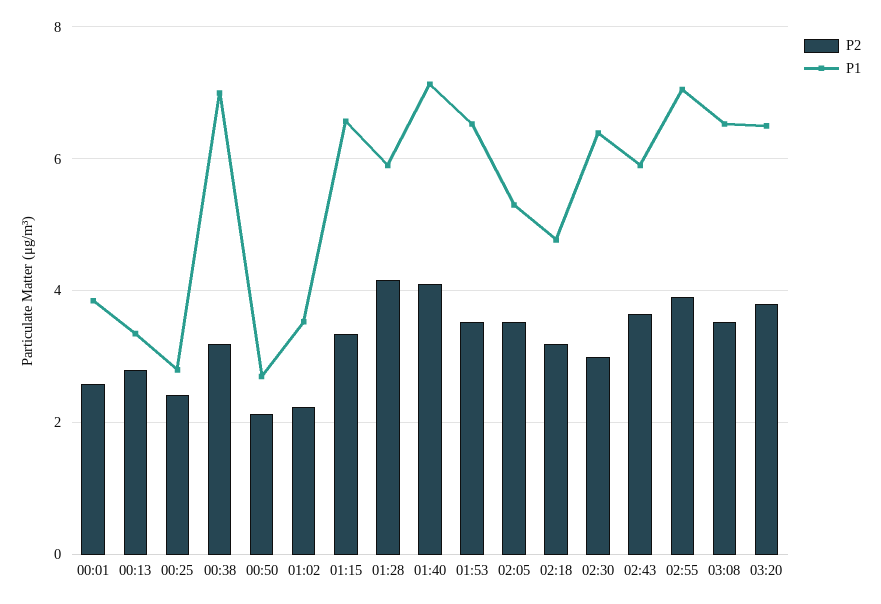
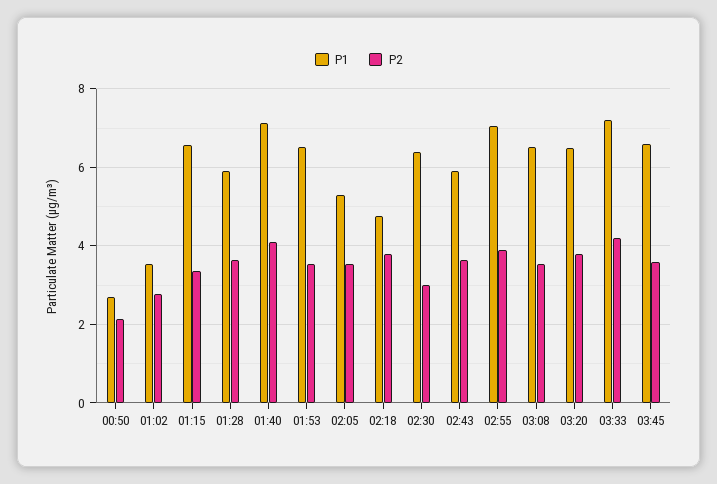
P2, 00:01: 2.6 -> none
P1, 00:01: 3.8 -> none
P2, 00:13: 2.8 -> none
P1, 00:13: 3.4 -> none
P2, 00:25: 2.4 -> none
P1, 00:25: 2.8 -> none
P2, 00:38: 3.2 -> none
P1, 00:38: 7 -> none
P2, 01:02: 2.2 -> 2.8
P2, 01:28: 4.2 -> 3.6
P2, 02:18: 3.2 -> 3.8
P1, 03:33: none -> 7.2
P2, 03:33: none -> 4.2
P1, 03:45: none -> 6.6
P2, 03:45: none -> 3.6

